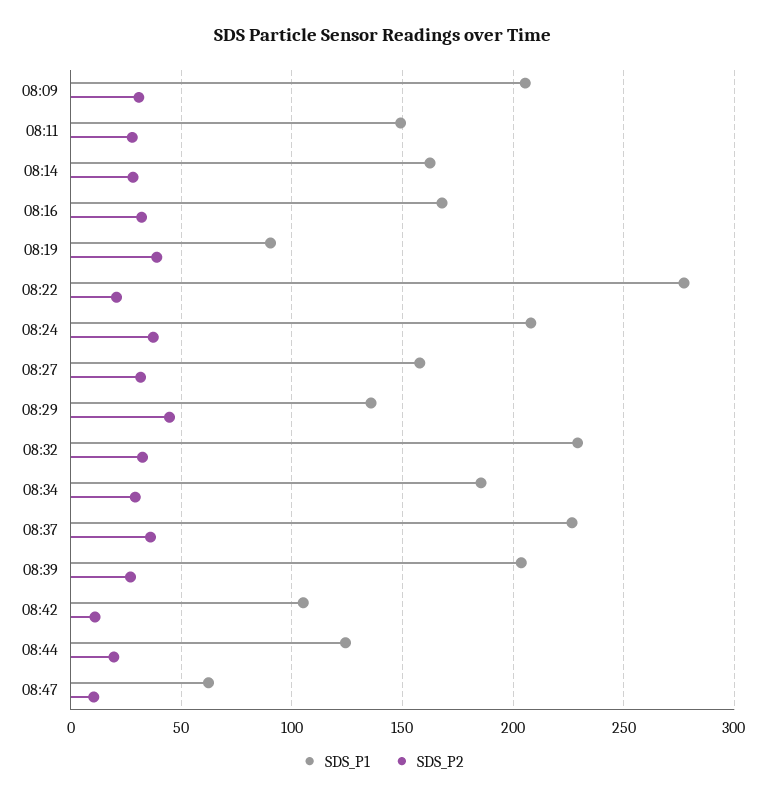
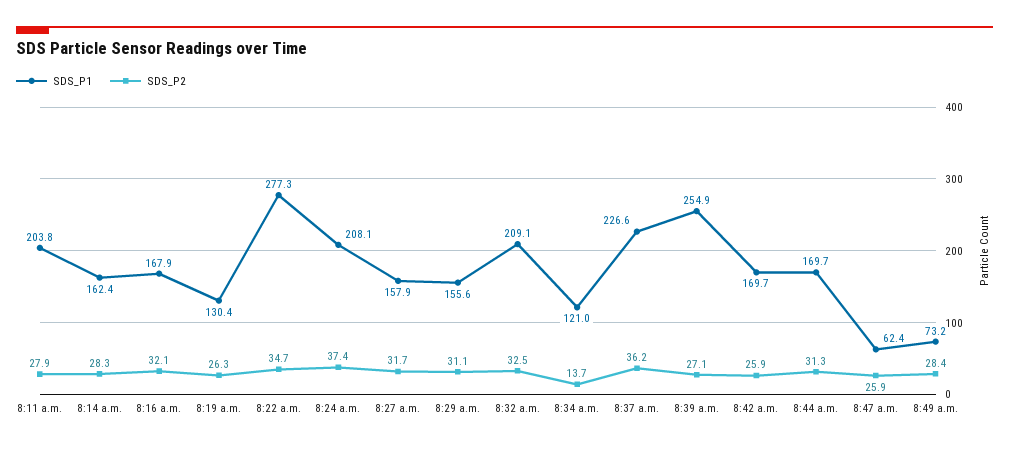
SDS_P1, 08:09: 205 -> none
SDS_P2, 08:09: 30 -> none
SDS_P1, 08:11: 150 -> 203.8
SDS_P1, 08:19: 90 -> 130.4
SDS_P2, 08:19: 40 -> 26.3
SDS_P2, 08:22: 20 -> 34.7
SDS_P1, 08:29: 135 -> 155.6
SDS_P2, 08:29: 45 -> 31.1
SDS_P1, 08:32: 230 -> 209.1
SDS_P1, 08:34: 185 -> 121
SDS_P2, 08:34: 30 -> 13.7
SDS_P1, 08:39: 205 -> 254.9
SDS_P1, 08:42: 105 -> 169.7
SDS_P2, 08:42: 10 -> 25.9
SDS_P1, 08:44: 125 -> 169.7
SDS_P2, 08:44: 20 -> 31.3
SDS_P2, 08:47: 10 -> 25.9
SDS_P1, 8:49 a.m.: none -> 73.2
SDS_P2, 8:49 a.m.: none -> 28.4

